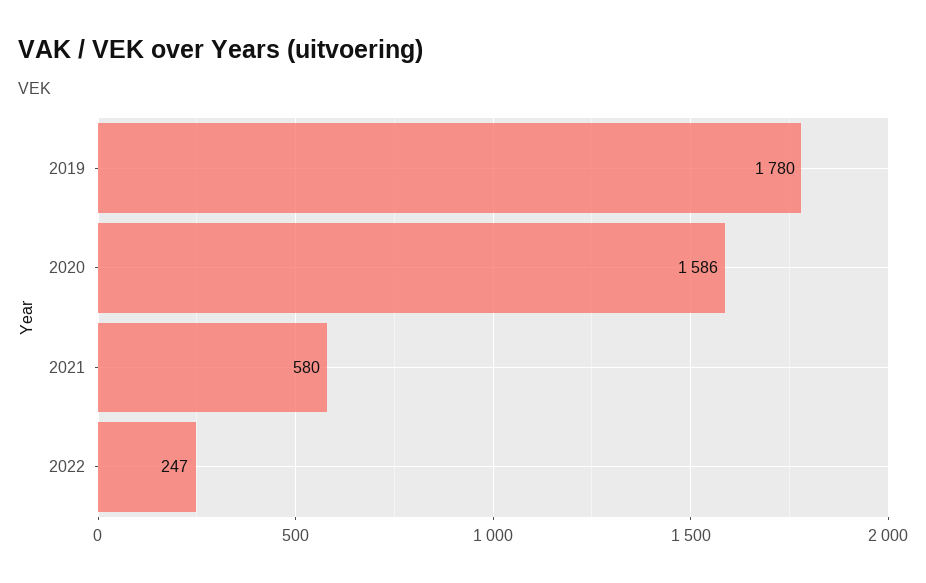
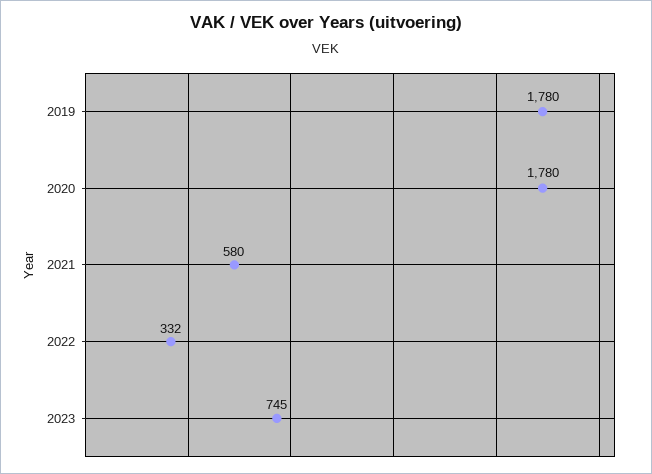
2020: 1586 -> 1780
2022: 247 -> 332
2023: none -> 745

